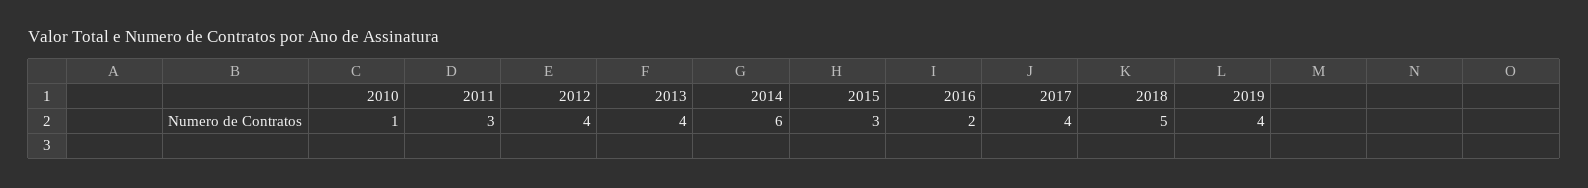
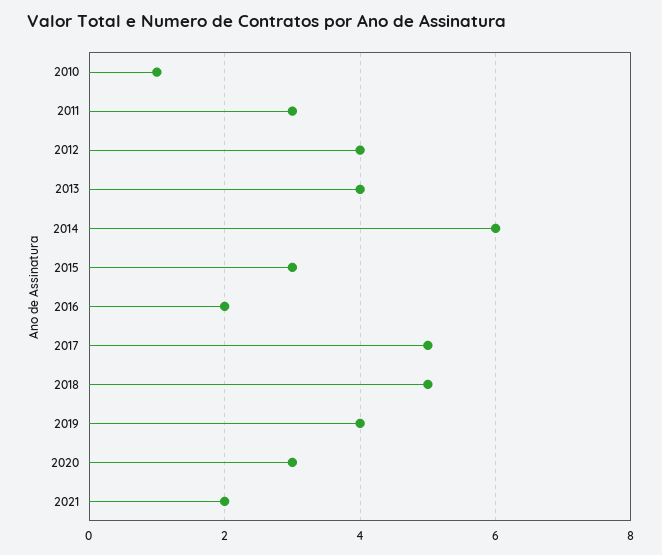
2017: 4 -> 5
2020: none -> 3
2021: none -> 2

